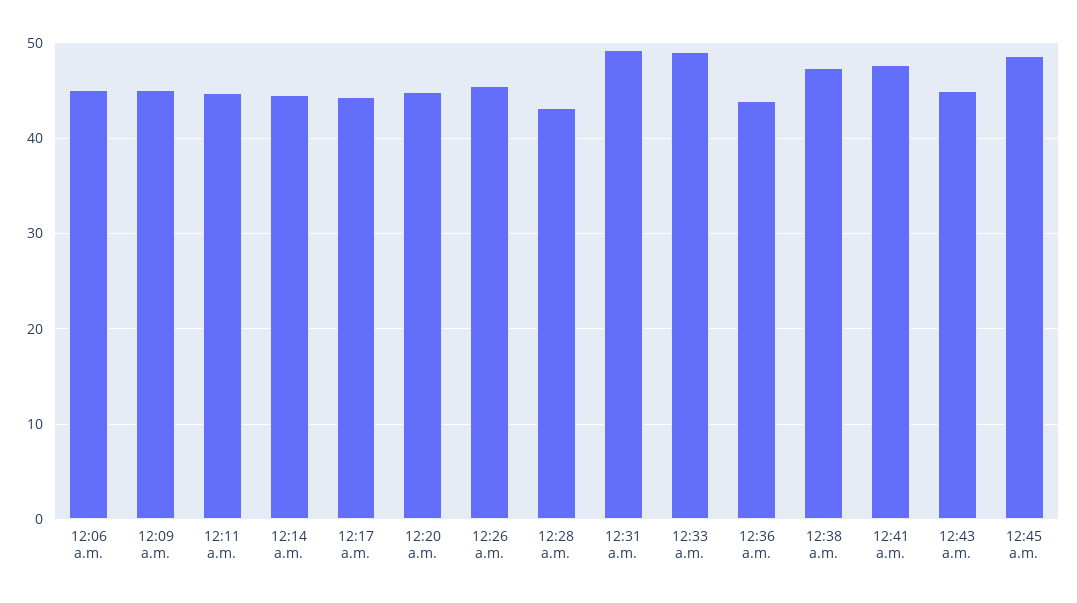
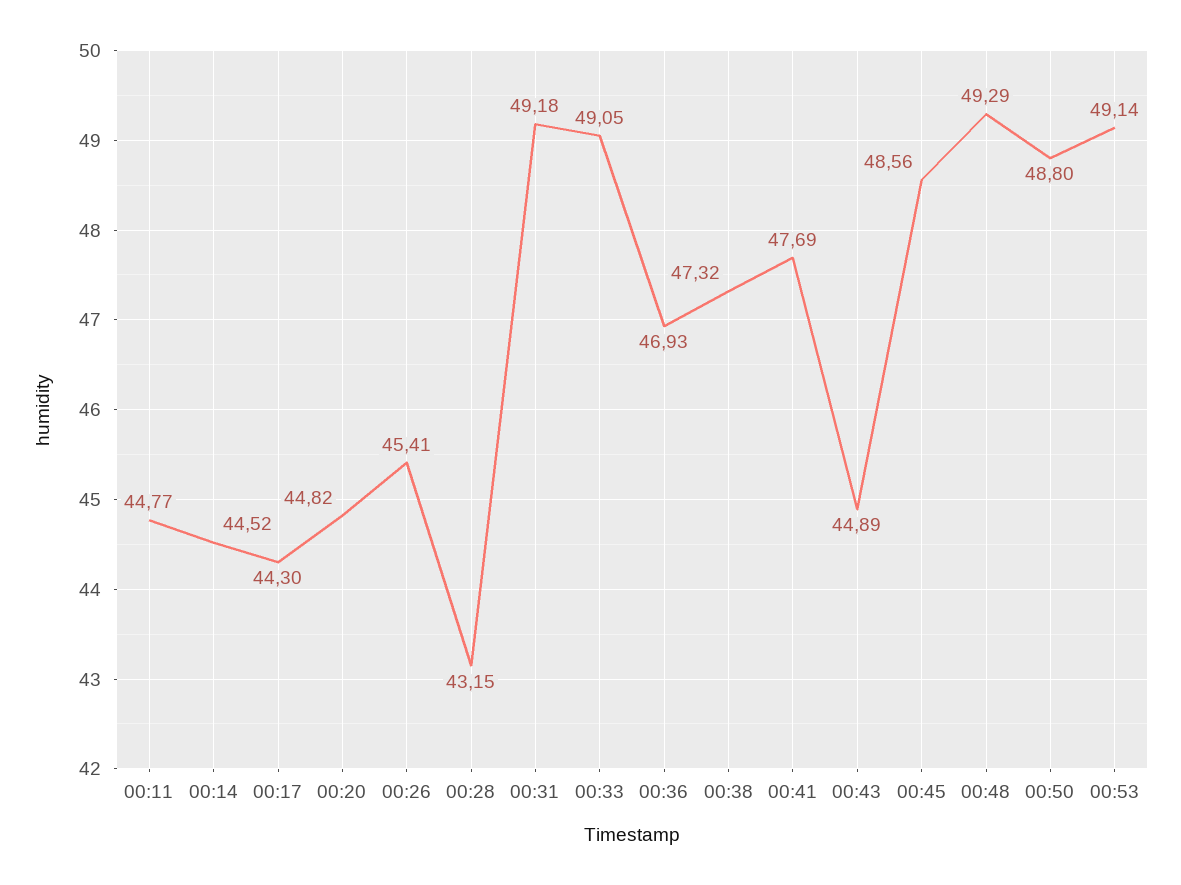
12:06 a.m.: 45 -> none
12:09 a.m.: 45 -> none
12:36 a.m.: 44 -> 46.93
00:48: none -> 49.29
00:50: none -> 48.8
00:53: none -> 49.14

